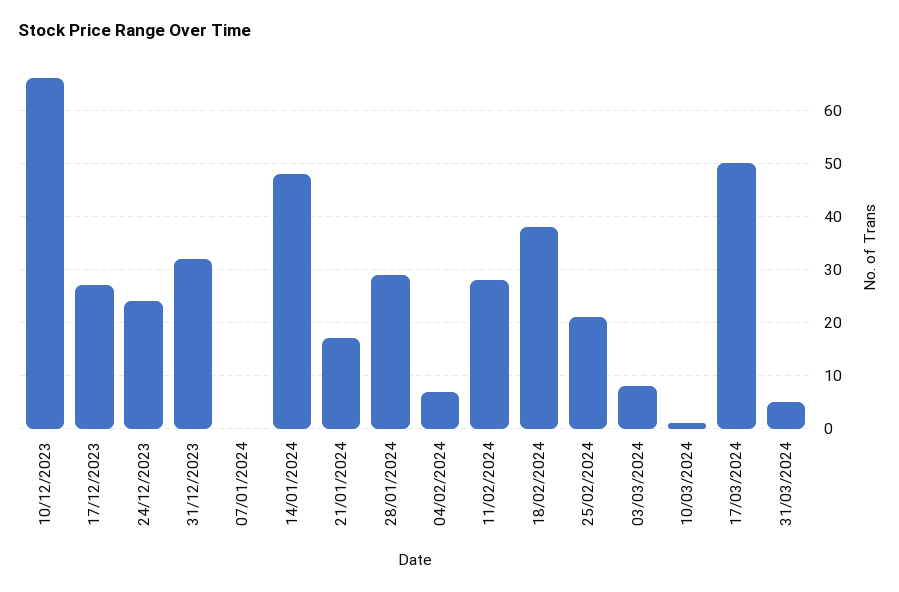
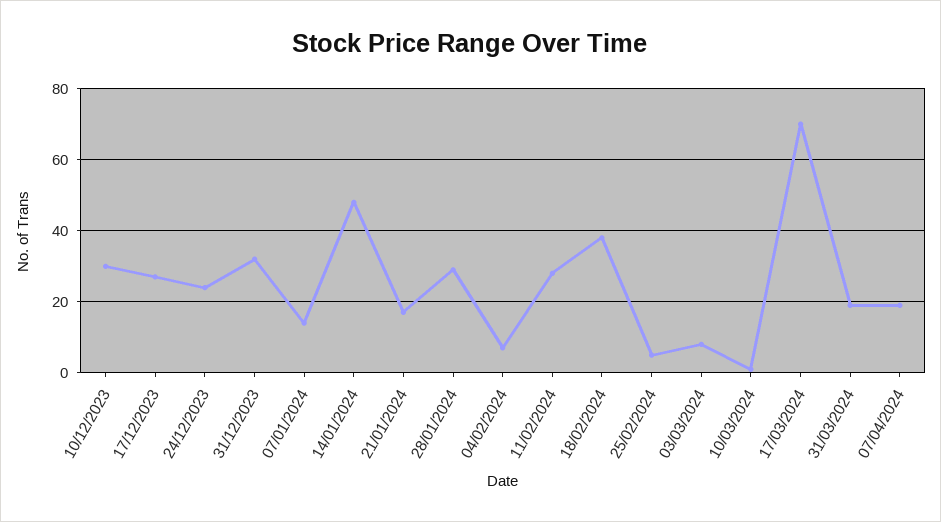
10/12/2023: 65 -> 30
07/01/2024: 0 -> 15
25/02/2024: 20 -> 5
17/03/2024: 50 -> 70
31/03/2024: 5 -> 20
07/04/2024: none -> 20

